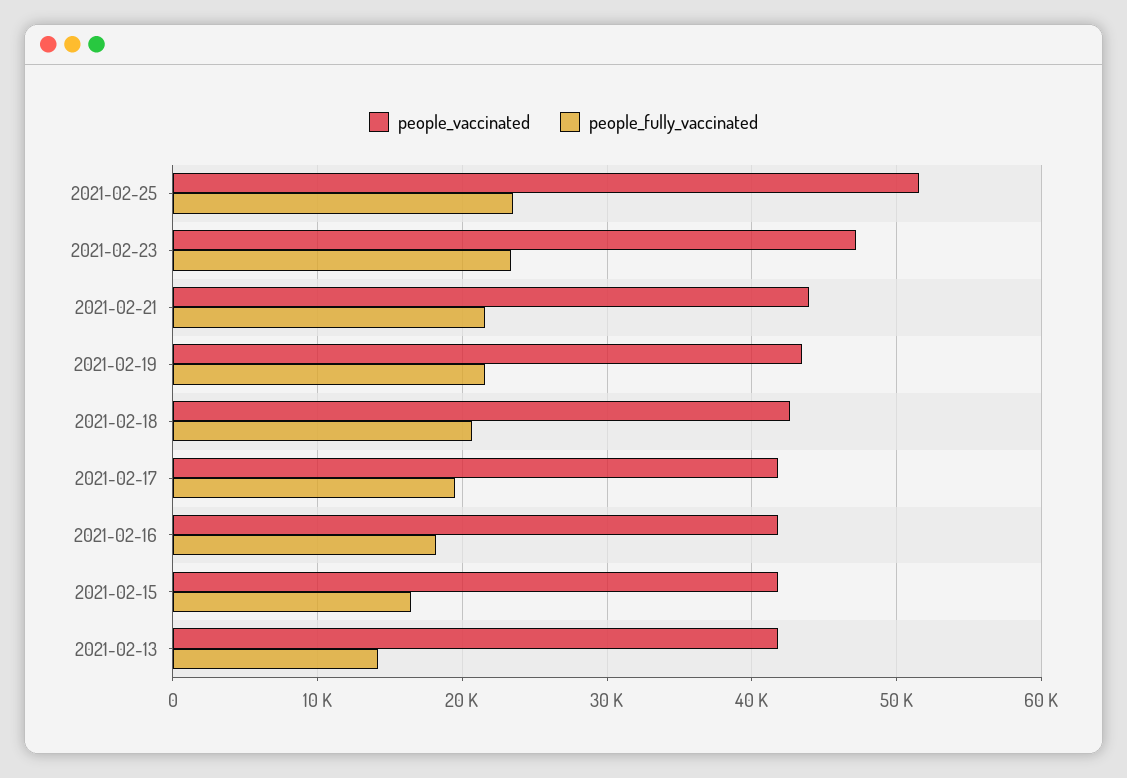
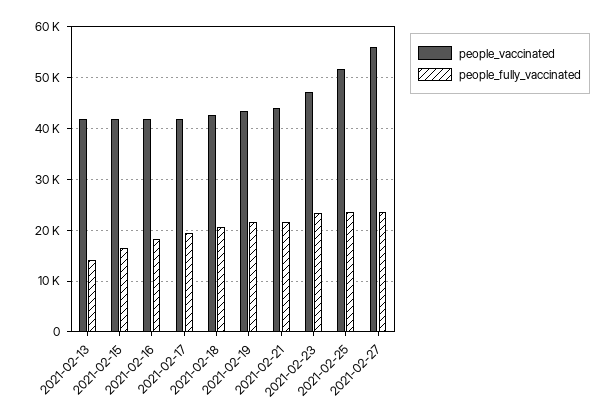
people_vaccinated, 2021-02-27: none -> 56000
people_fully_vaccinated, 2021-02-27: none -> 24000

